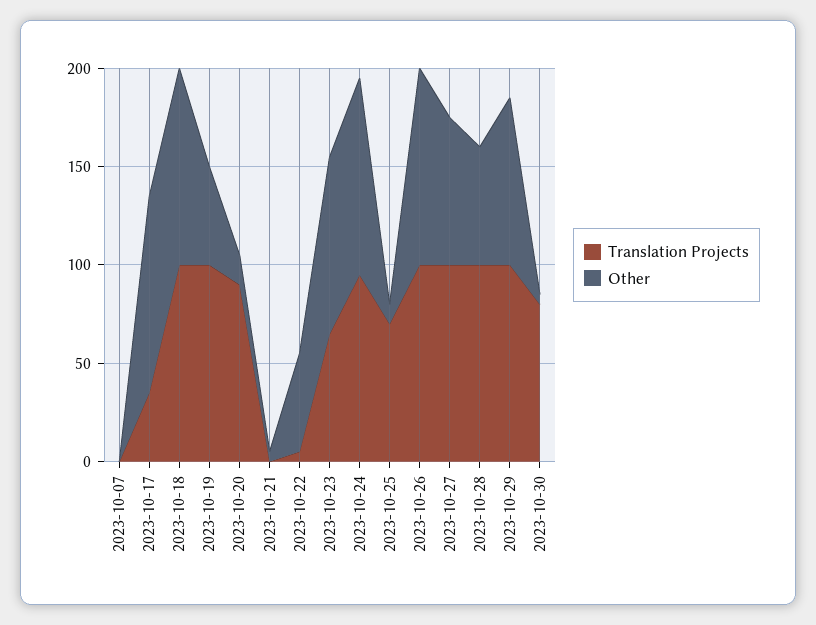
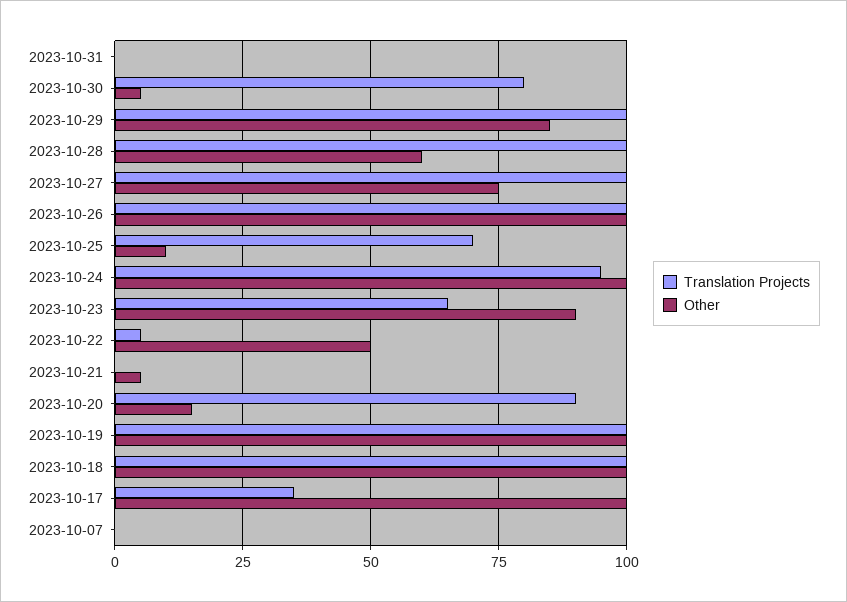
Other, 2023-10-19: 50 -> 100
Translation Projects, 2023-10-31: none -> 0
Other, 2023-10-31: none -> 0

